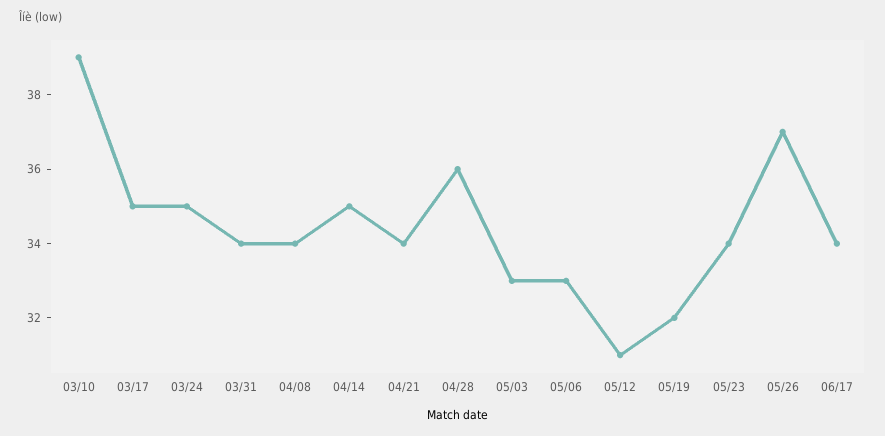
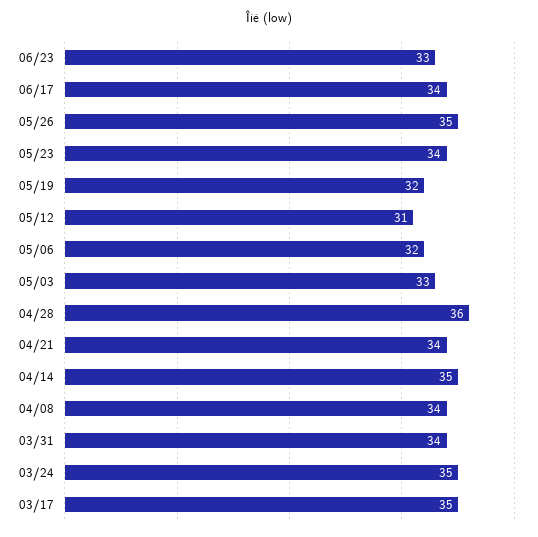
03/10: 39 -> none
05/06: 33 -> 32
05/26: 37 -> 35
06/23: none -> 33

